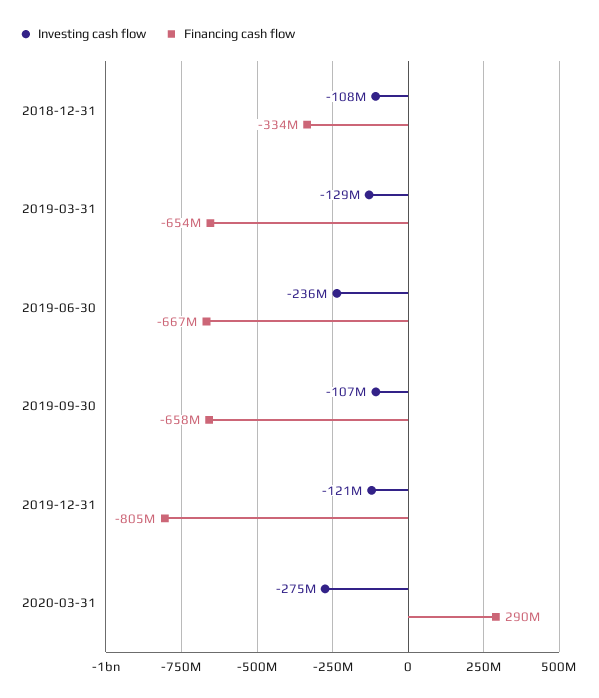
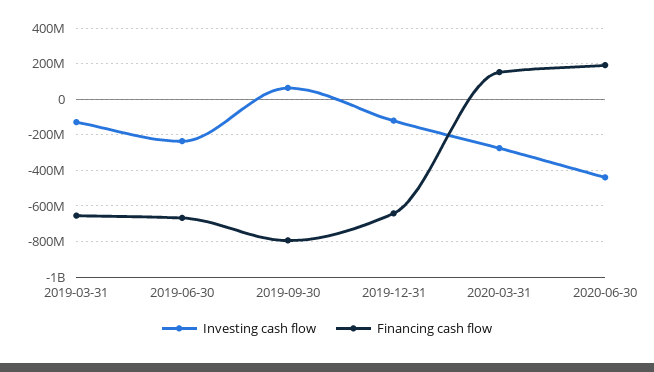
Investing cash flow, 2018-12-31: -108000000 -> none
Financing cash flow, 2018-12-31: -334000000 -> none
Investing cash flow, 2019-09-30: -107000000 -> 50000000
Financing cash flow, 2019-09-30: -658000000 -> -800000000
Financing cash flow, 2019-12-31: -805000000 -> -650000000
Financing cash flow, 2020-03-31: 290000000 -> 150000000
Investing cash flow, 2020-06-30: none -> -450000000
Financing cash flow, 2020-06-30: none -> 200000000

